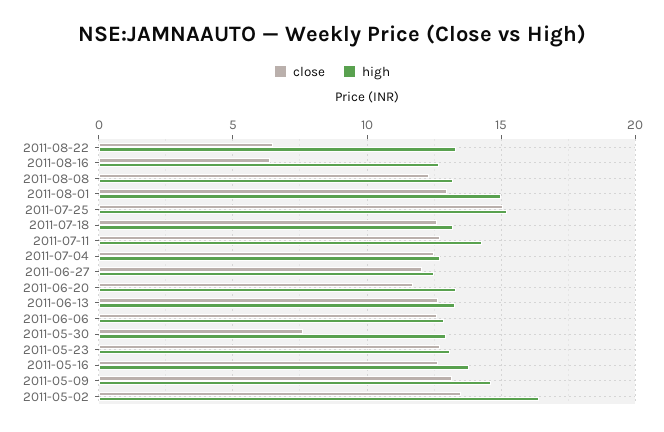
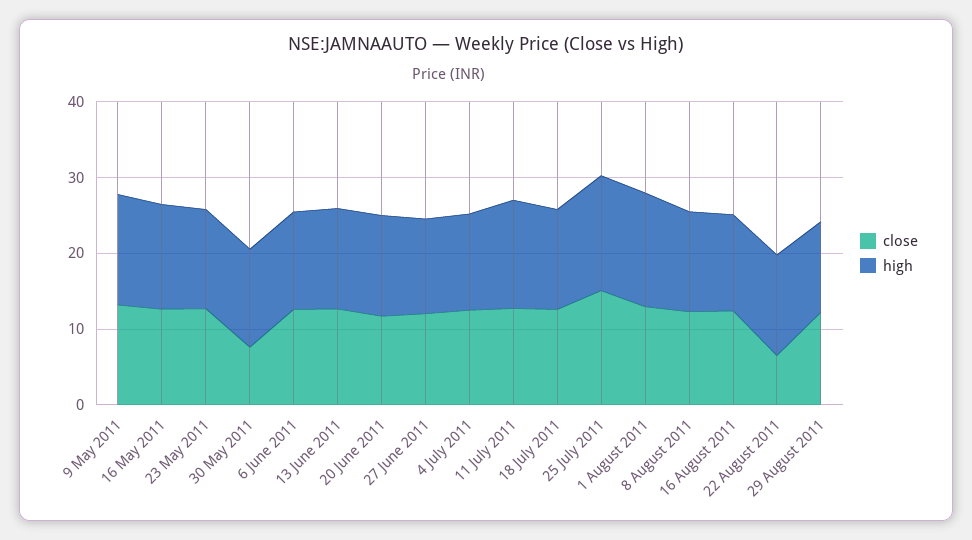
close, 2011-08-16: 6.5 -> 12
close, 2011-05-02: 13.5 -> none
high, 2011-05-02: 16.5 -> none
close, 29 August 2011: none -> 12
high, 29 August 2011: none -> 12

